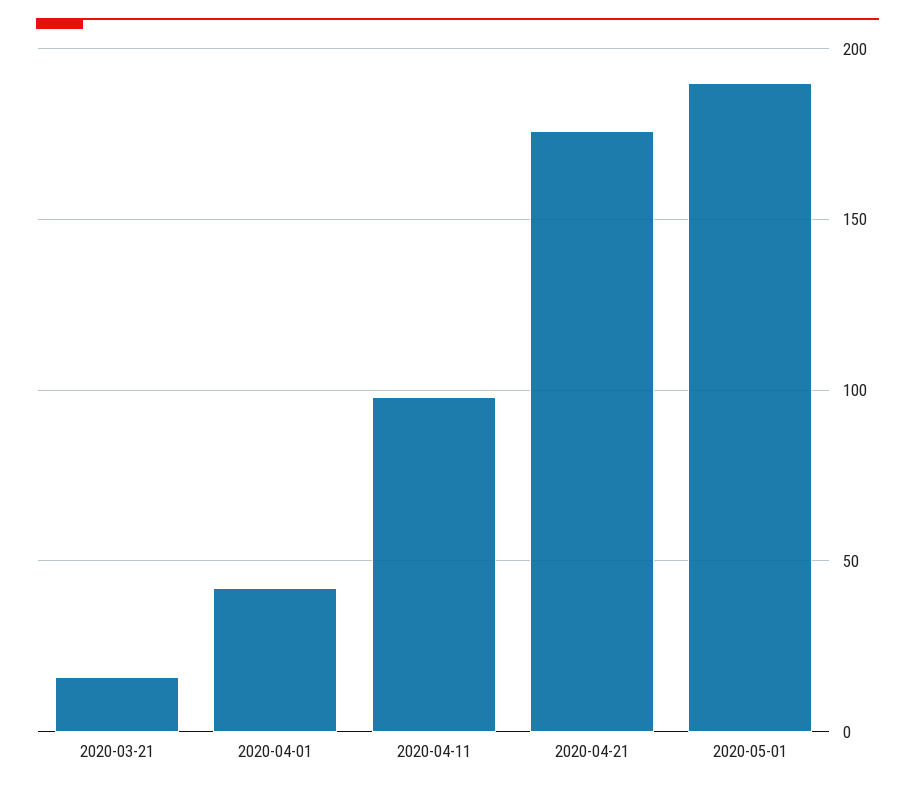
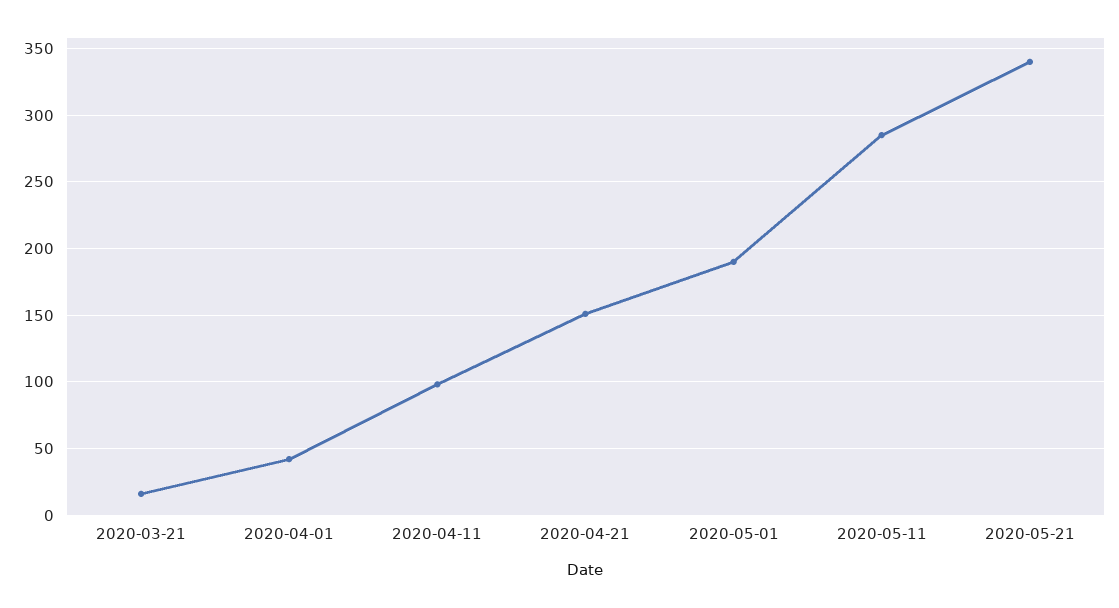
2020-04-21: 175 -> 150
2020-05-11: none -> 285
2020-05-21: none -> 340

